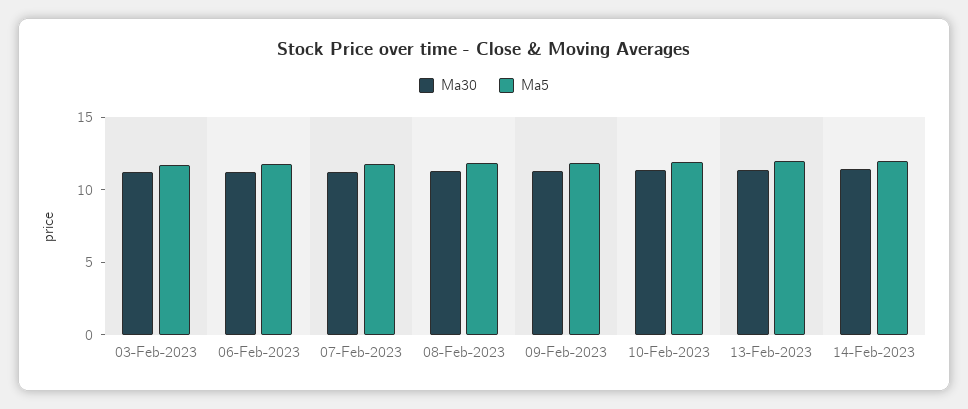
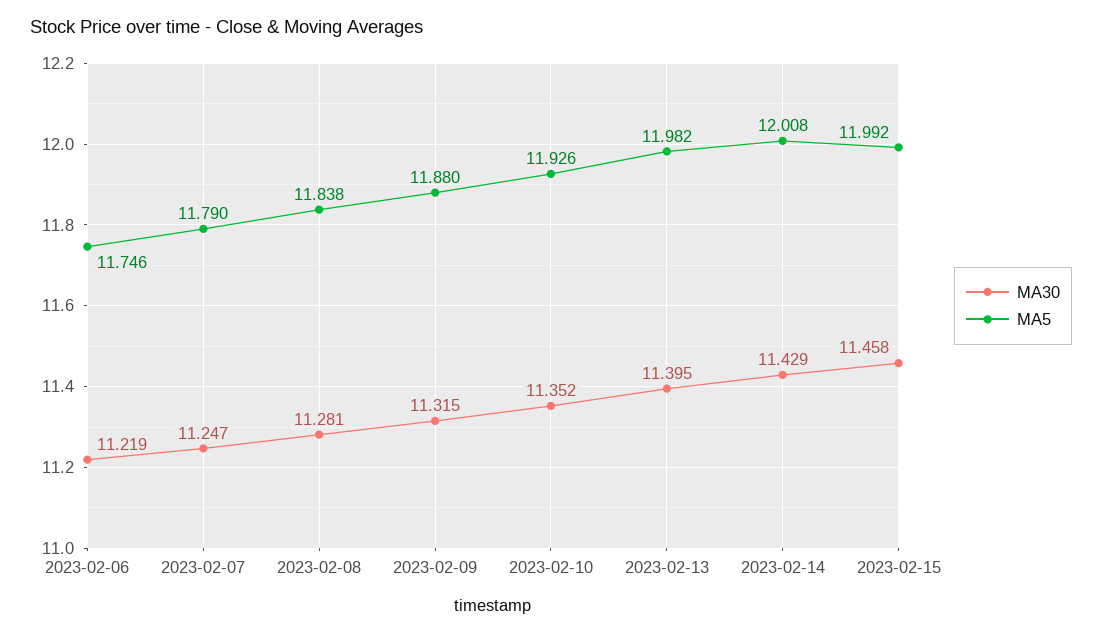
Ma30, 03-Feb-2023: 11 -> none
Ma5, 03-Feb-2023: 12 -> none
Ma30, 2023-02-15: none -> 11.458
Ma5, 2023-02-15: none -> 11.992

